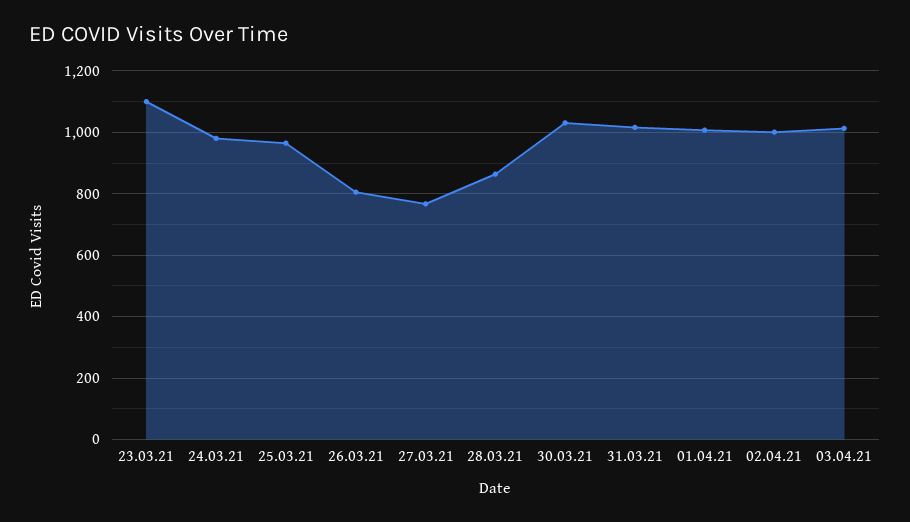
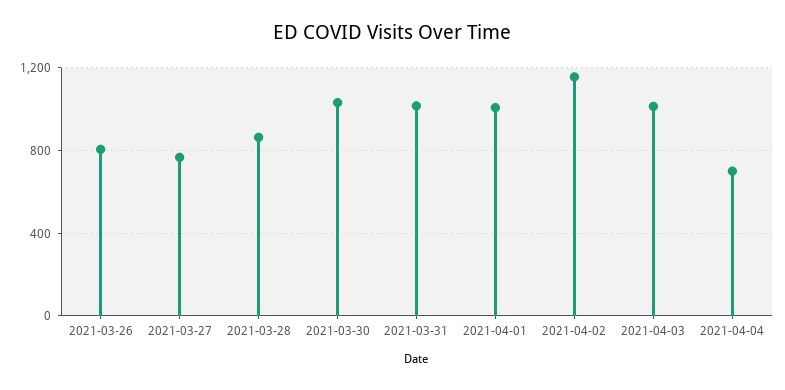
23.03.21: 1100 -> none
24.03.21: 980 -> none
25.03.21: 960 -> none
02.04.21: 1000 -> 1150
2021-04-04: none -> 700

